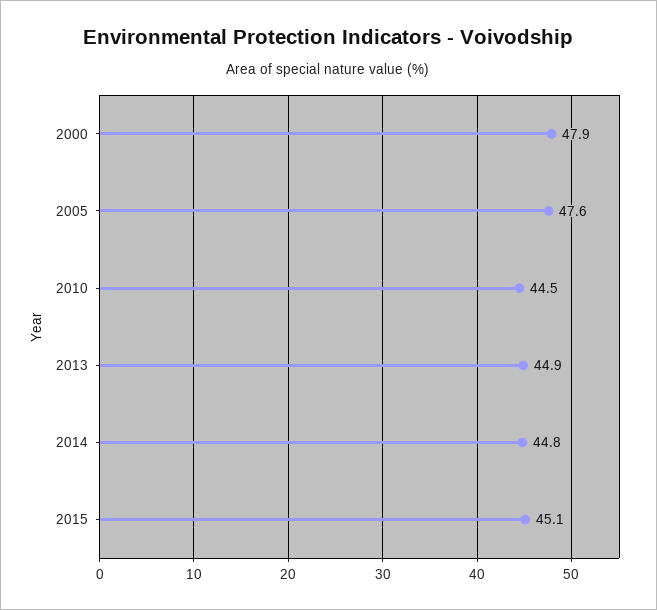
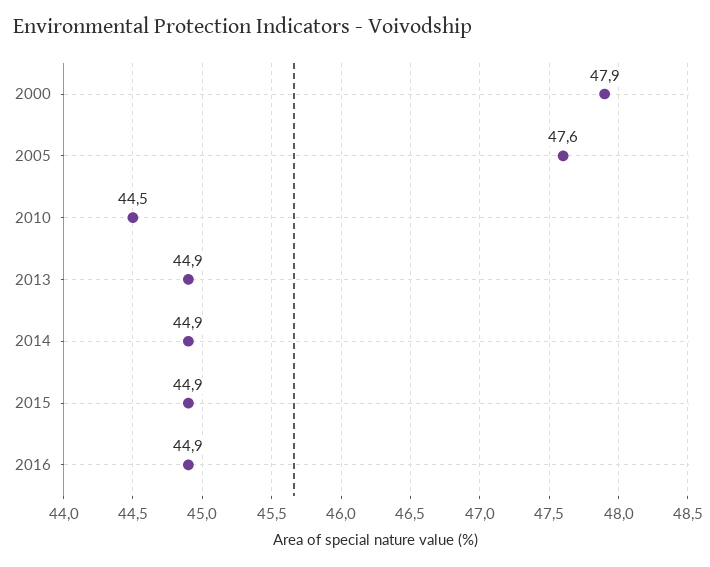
2014: 44.8 -> 44.9
2015: 45.1 -> 44.9
2016: none -> 44.9

